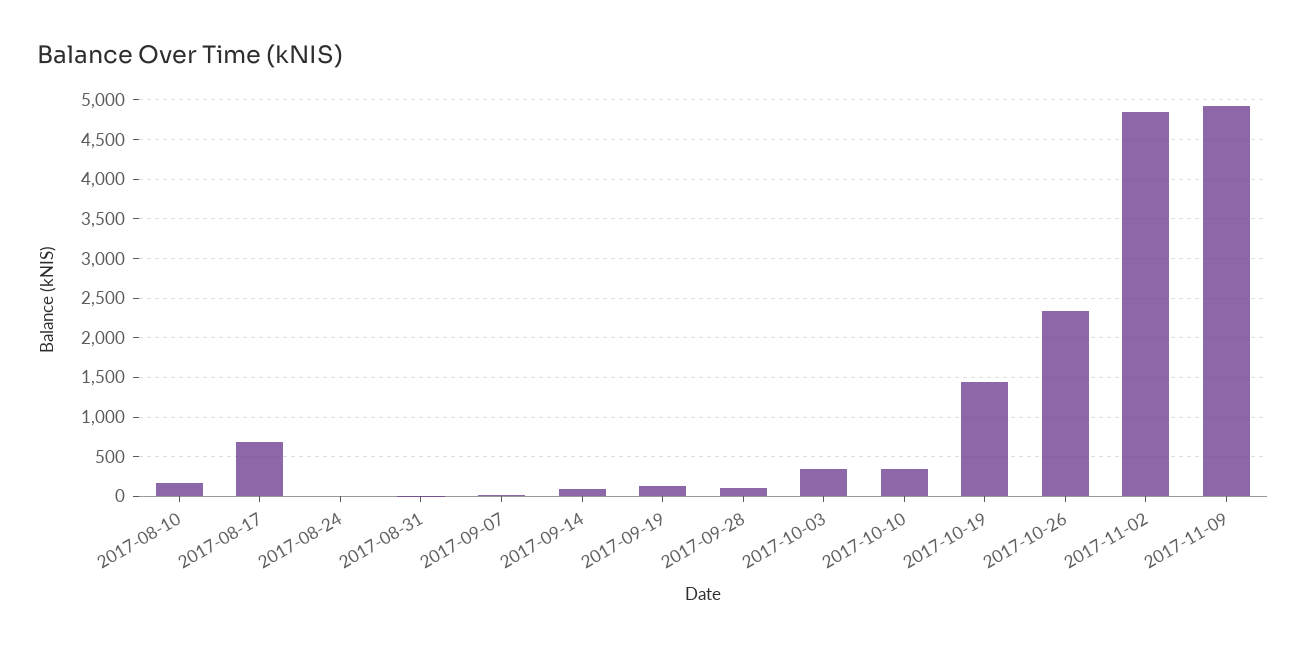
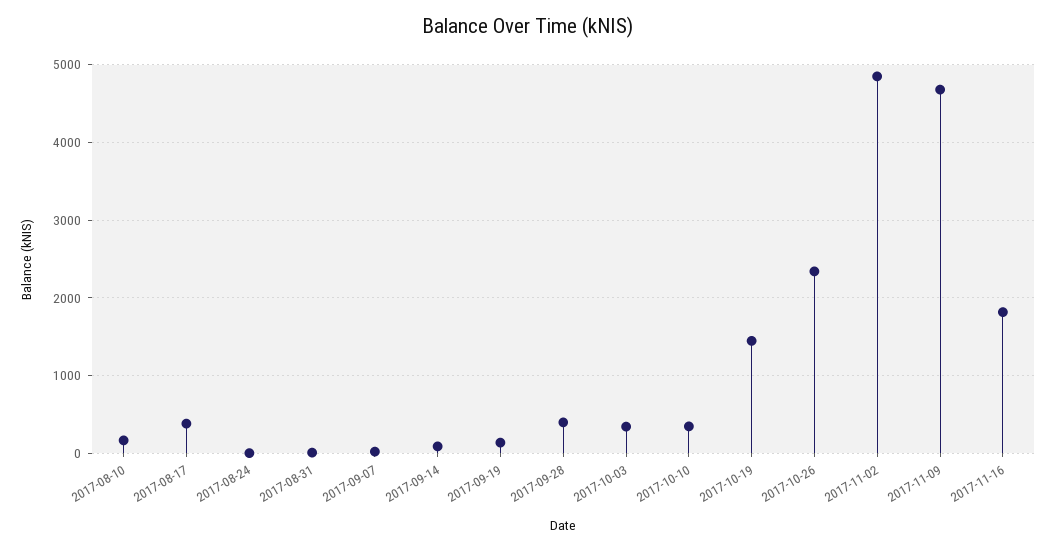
2017-08-17: 700 -> 400
2017-09-28: 100 -> 400
2017-11-09: 4900 -> 4700
2017-11-16: none -> 1800

